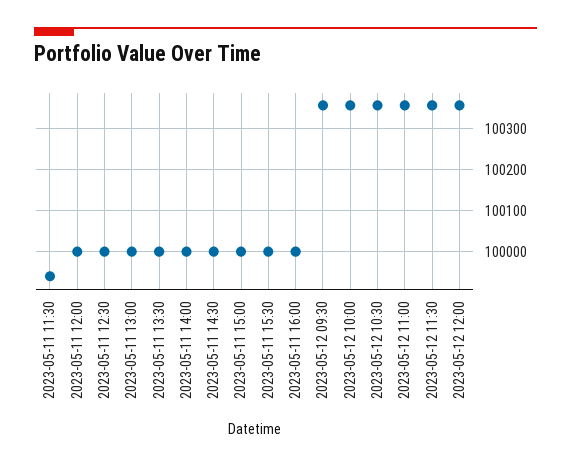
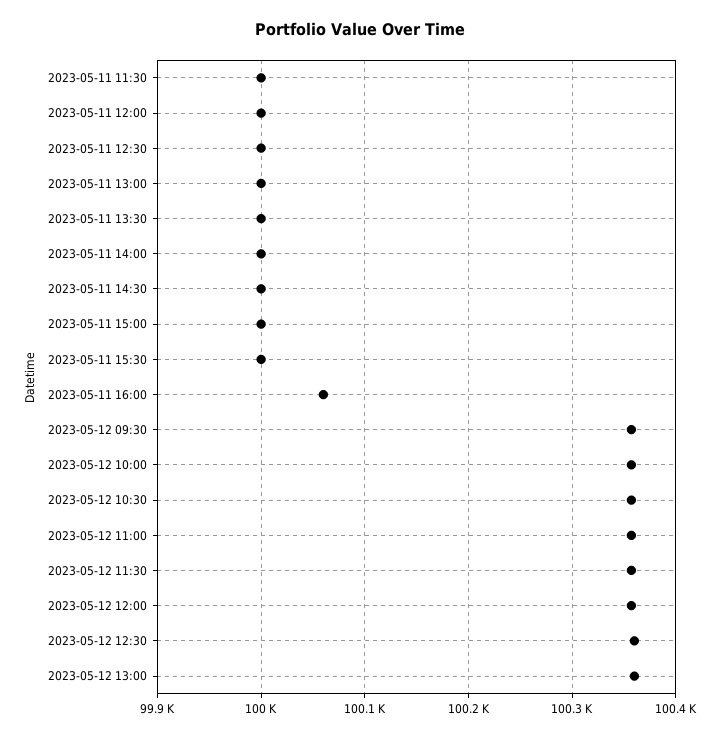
2023-05-11 11:30: 99940 -> 100000
2023-05-11 16:00: 100000 -> 100060
2023-05-12 12:30: none -> 100360
2023-05-12 13:00: none -> 100360

